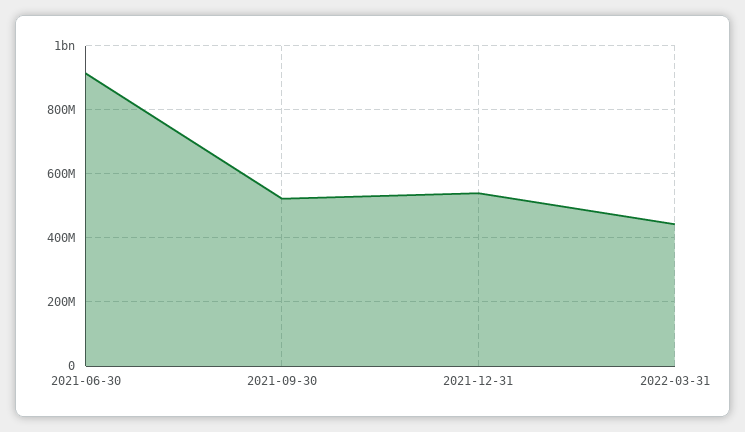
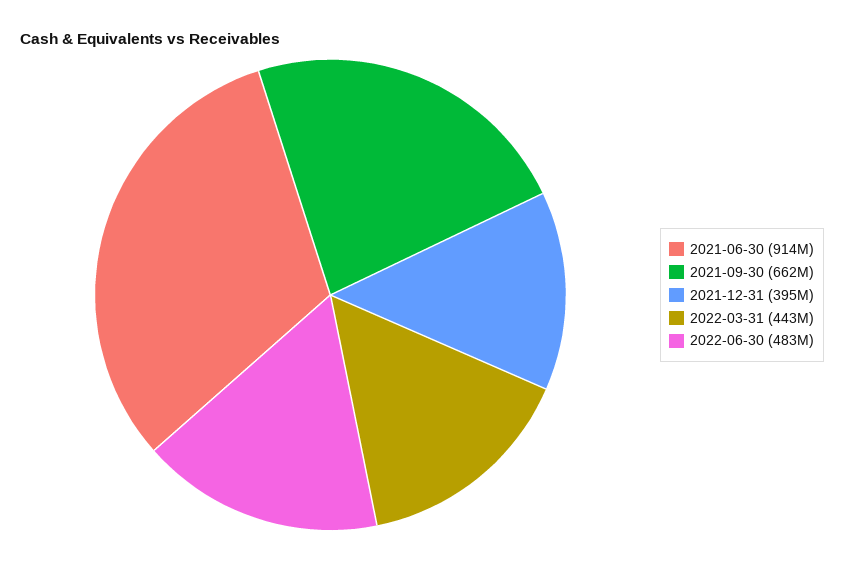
2021-09-30: 520000000 -> 662000000
2021-12-31: 540000000 -> 395000000
2022-06-30: none -> 483000000

